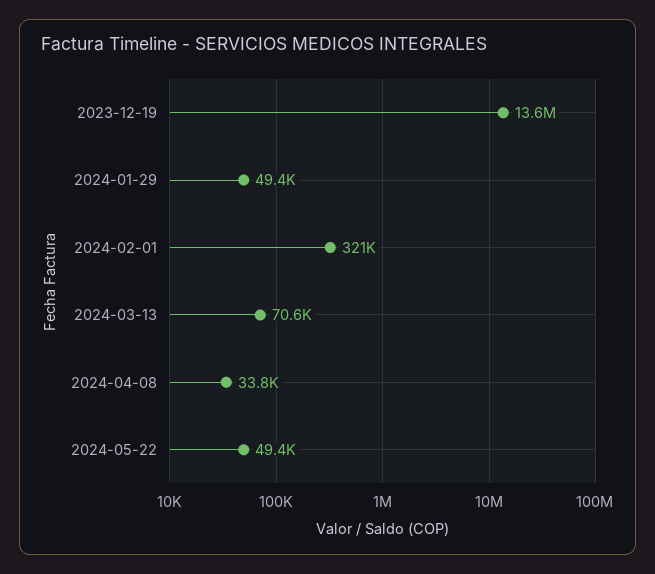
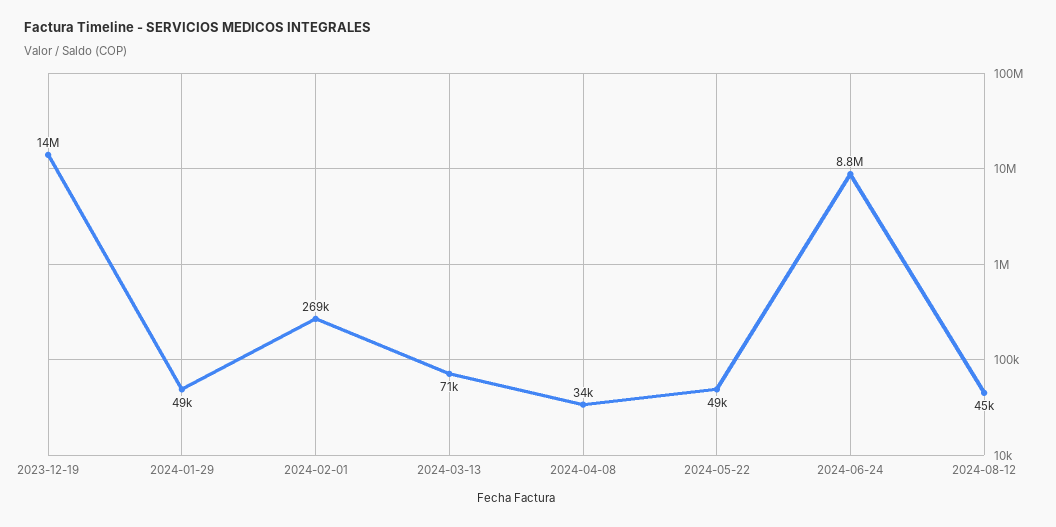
2024-02-01: 321000 -> 269000
2024-06-24: none -> 8800000
2024-08-12: none -> 45000

